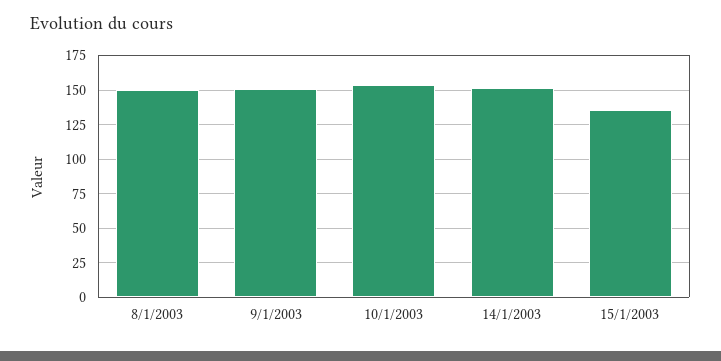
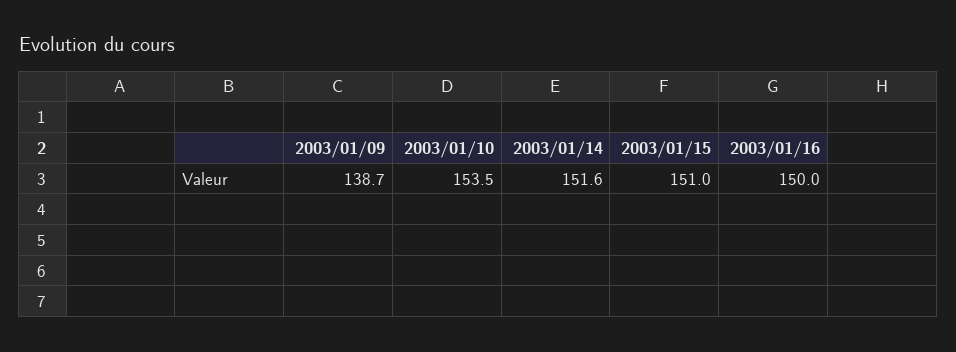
8/1/2003: 150 -> none
9/1/2003: 150 -> 138.7
15/1/2003: 135 -> 151
2003/01/16: none -> 150

